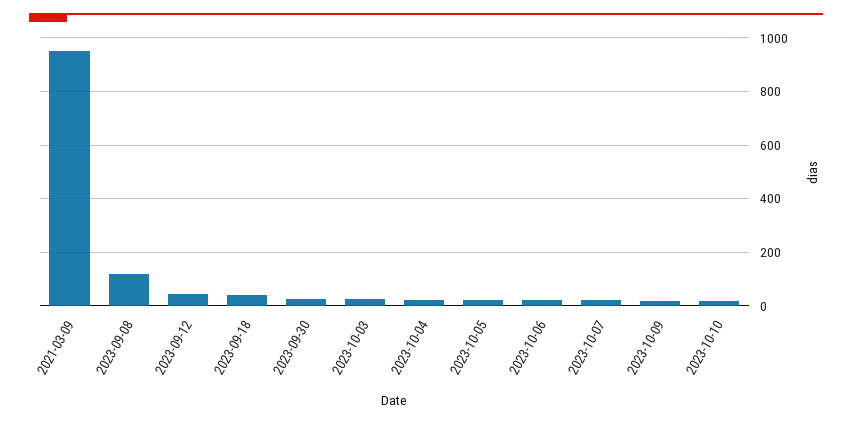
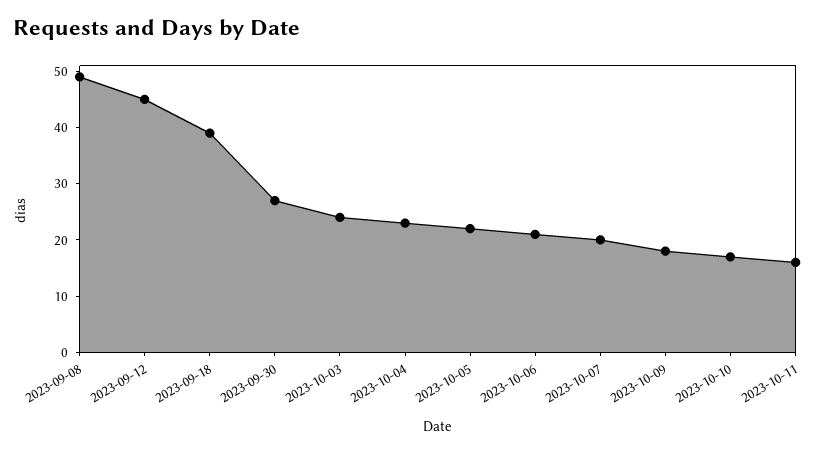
2021-03-09: 950 -> none
2023-09-08: 125 -> 50
2023-10-11: none -> 15

